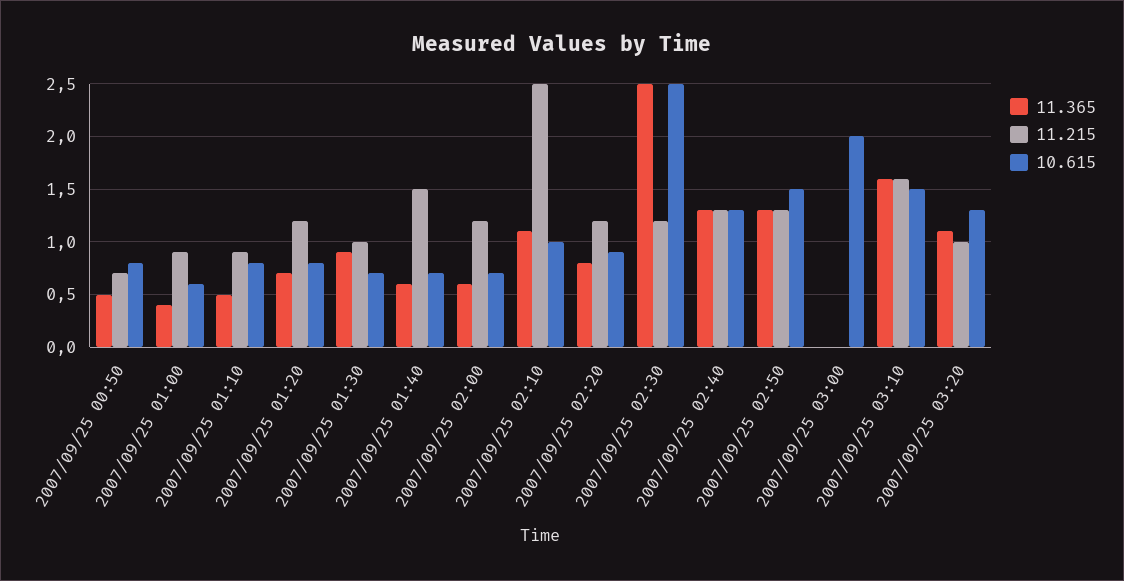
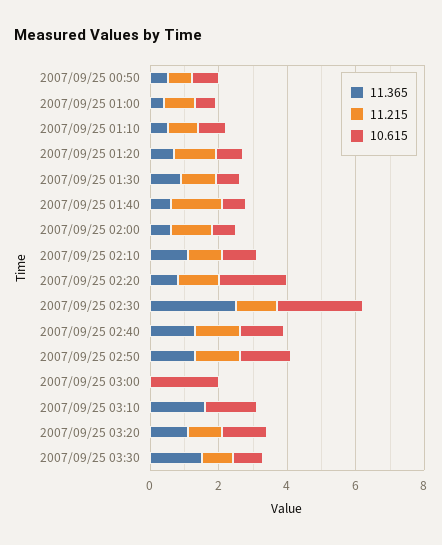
11.215, 2007/09/25 02:10: 2.5 -> 1
10.615, 2007/09/25 02:20: 0.9 -> 2
11.215, 2007/09/25 03:10: 1.6 -> 0
11.365, 2007/09/25 03:30: none -> 1.5
11.215, 2007/09/25 03:30: none -> 1
10.615, 2007/09/25 03:30: none -> 1

